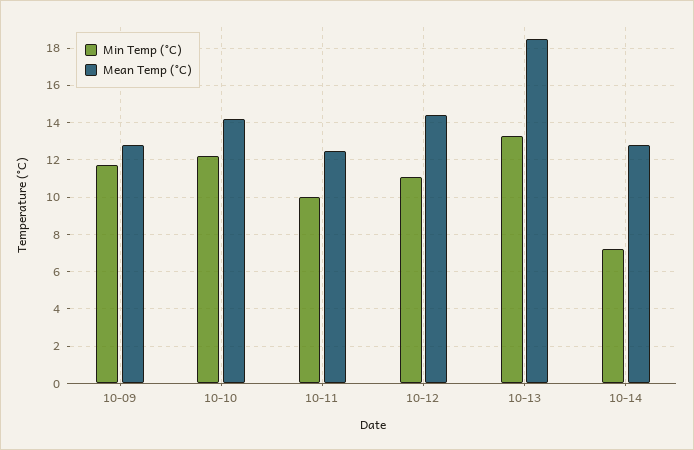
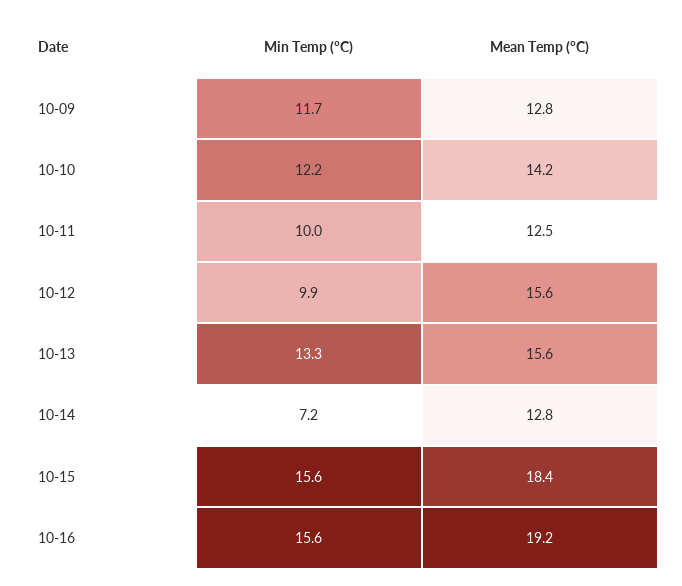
Min Temp (°C), 10-12: 11 -> 9.9
Mean Temp (°C), 10-12: 14.5 -> 15.6
Mean Temp (°C), 10-13: 18.5 -> 15.6
Min Temp (°C), 10-15: none -> 15.6
Mean Temp (°C), 10-15: none -> 18.4
Min Temp (°C), 10-16: none -> 15.6
Mean Temp (°C), 10-16: none -> 19.2

